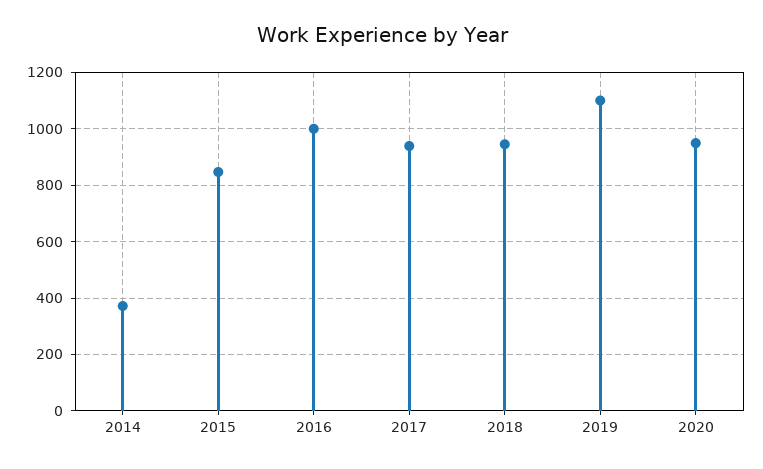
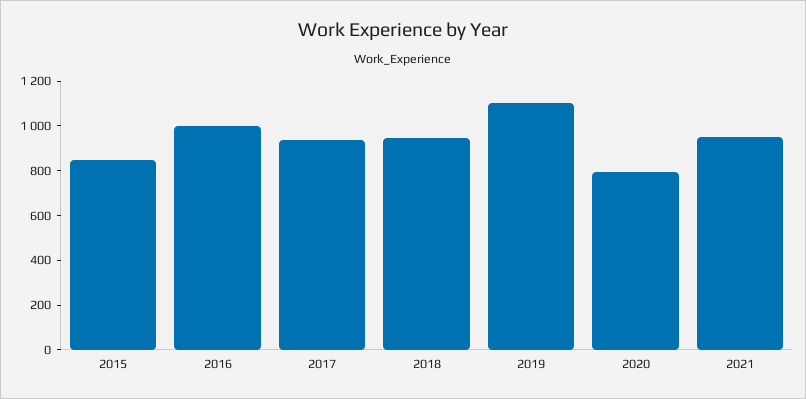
2014: 375 -> none
2020: 950 -> 800
2021: none -> 950

